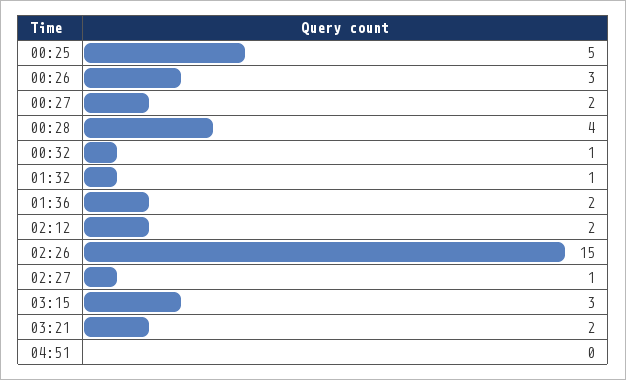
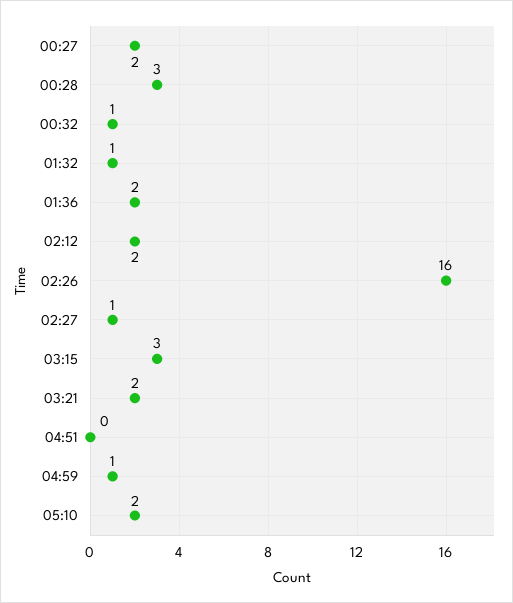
00:25: 5 -> none
00:26: 3 -> none
00:28: 4 -> 3
02:26: 15 -> 16
04:59: none -> 1
05:10: none -> 2

